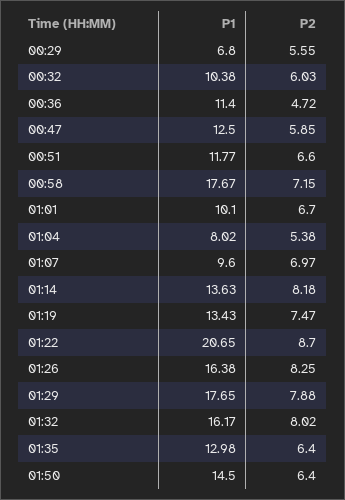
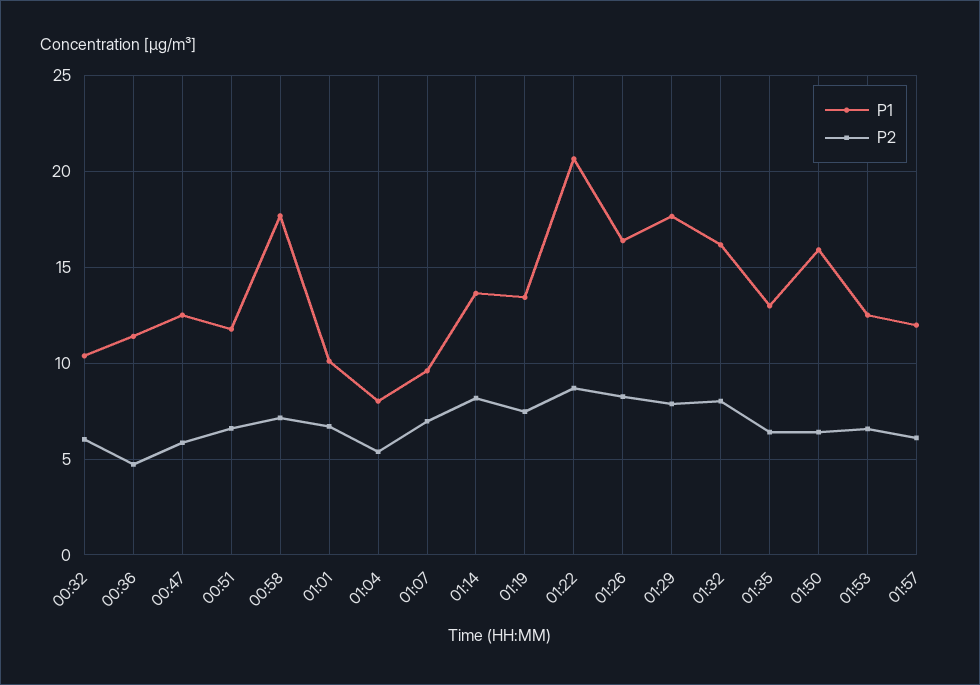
P1, 00:29: 6.8 -> none
P2, 00:29: 5.55 -> none
P1, 01:50: 14.5 -> 16
P1, 01:53: none -> 12.5
P2, 01:53: none -> 6.5
P1, 01:57: none -> 12
P2, 01:57: none -> 6

